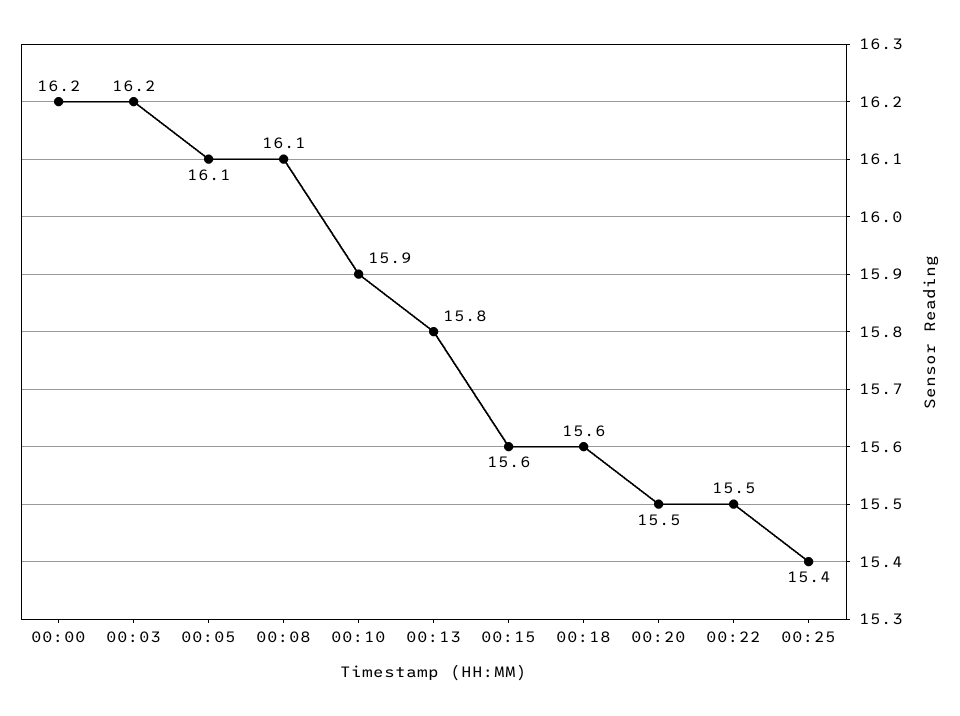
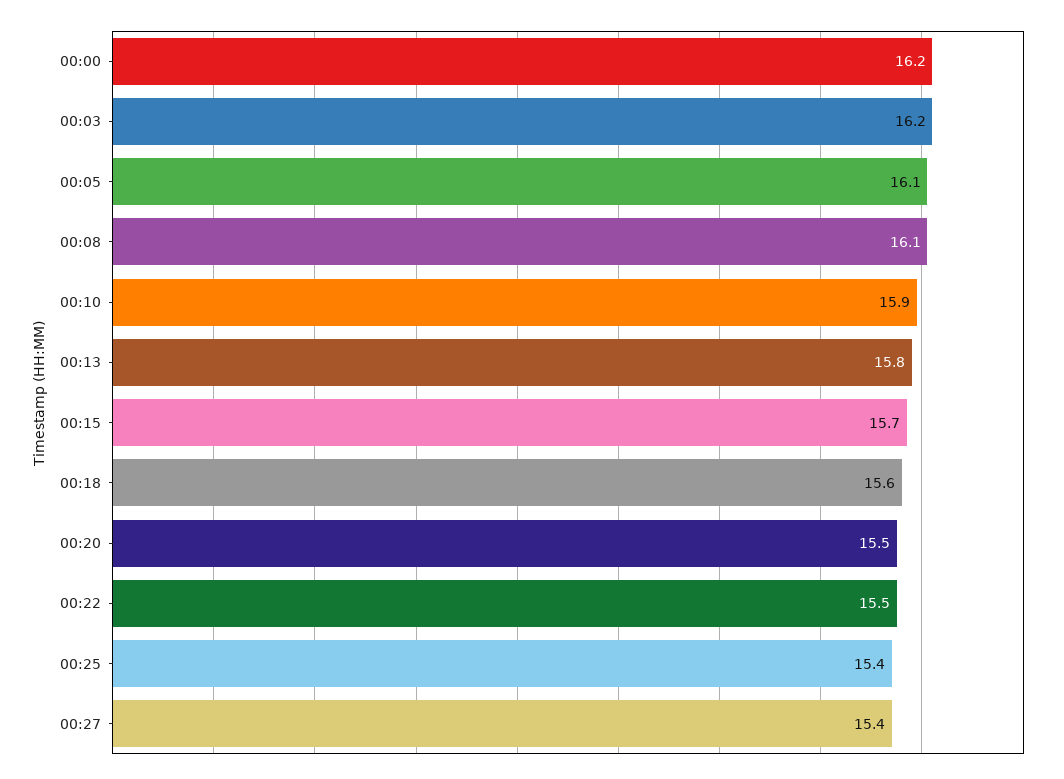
00:15: 15.6 -> 15.7
00:27: none -> 15.4

